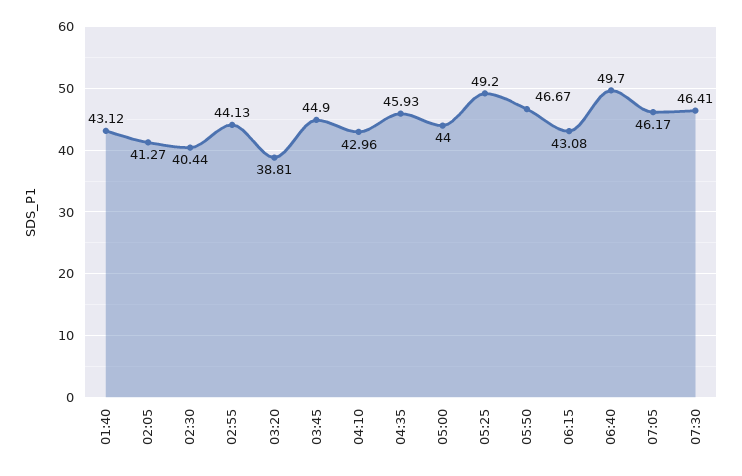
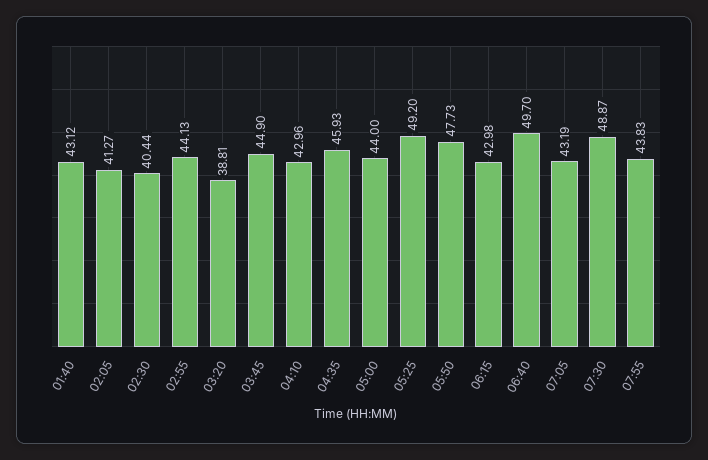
05:50: 46.67 -> 47.73
06:15: 43.08 -> 42.98
07:05: 46.17 -> 43.19
07:30: 46.41 -> 48.87
07:55: none -> 43.83

